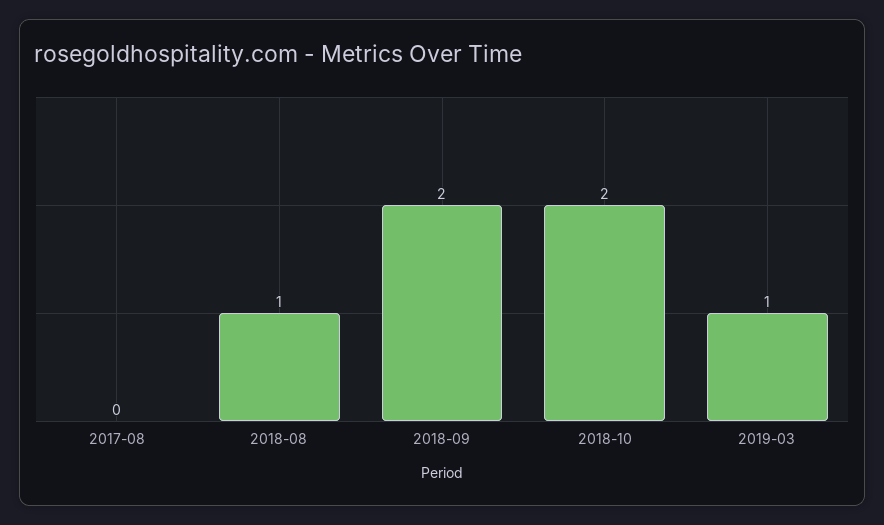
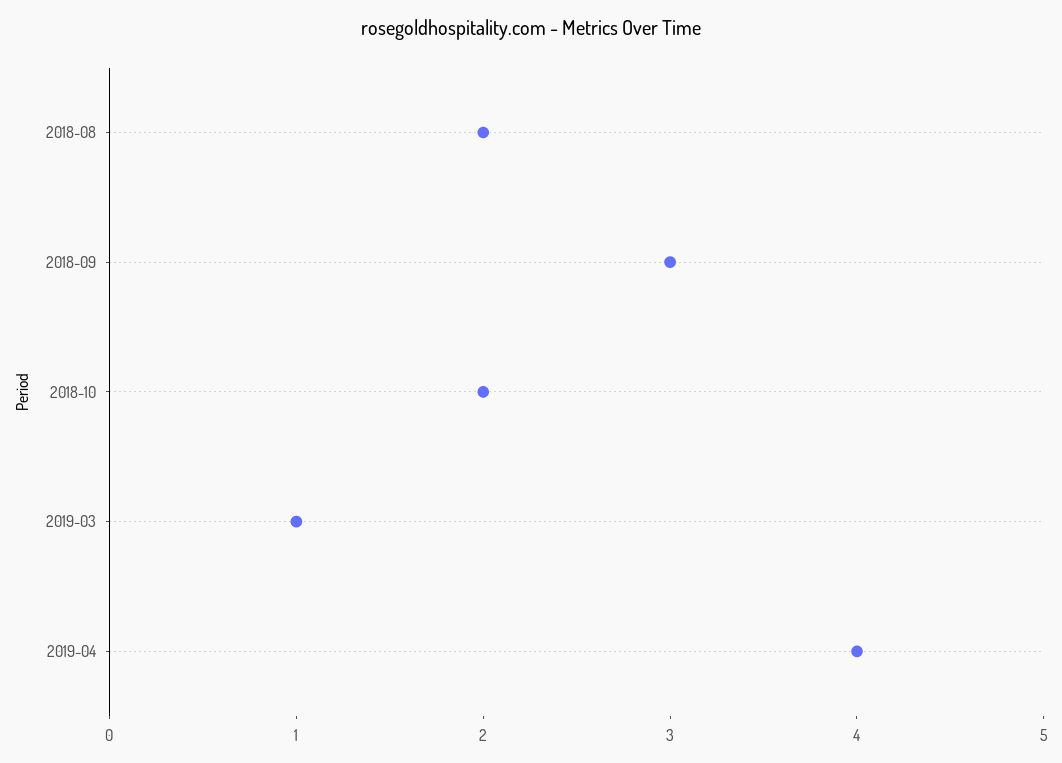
2017-08: 0 -> none
2018-08: 1 -> 2
2018-09: 2 -> 3
2019-04: none -> 4

